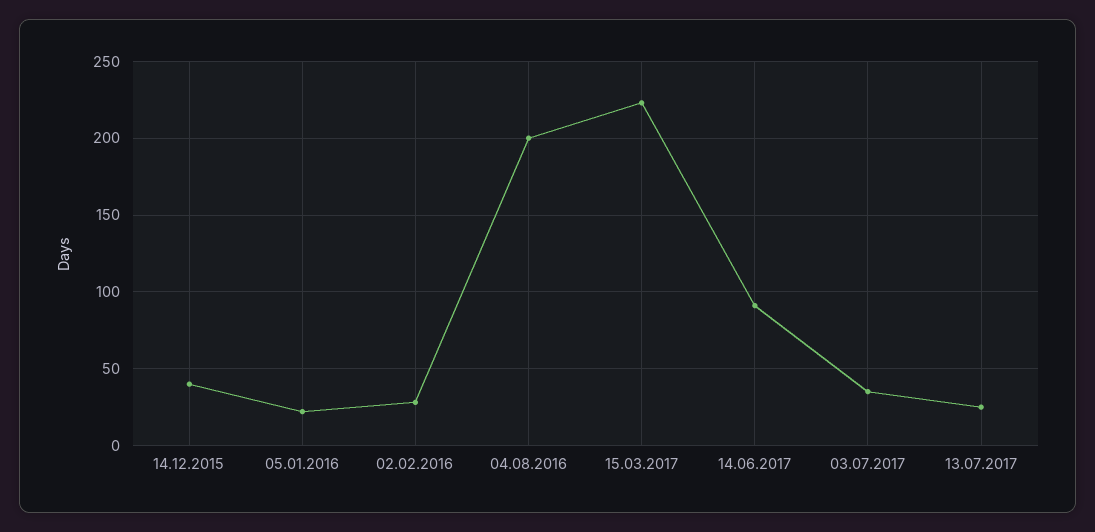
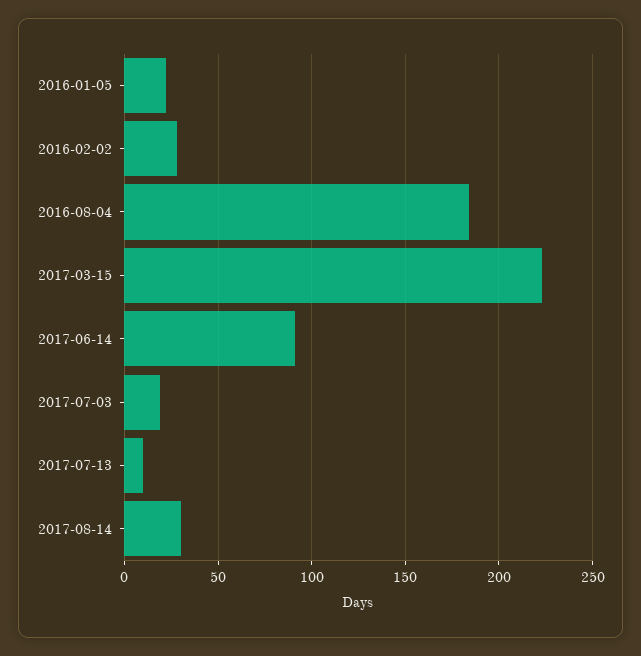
14.12.2015: 40 -> none
04.08.2016: 200 -> 185
03.07.2017: 35 -> 20
13.07.2017: 25 -> 10
2017-08-14: none -> 30

